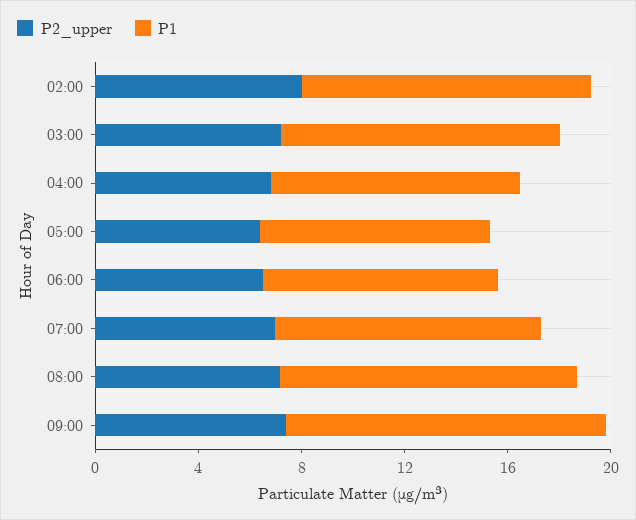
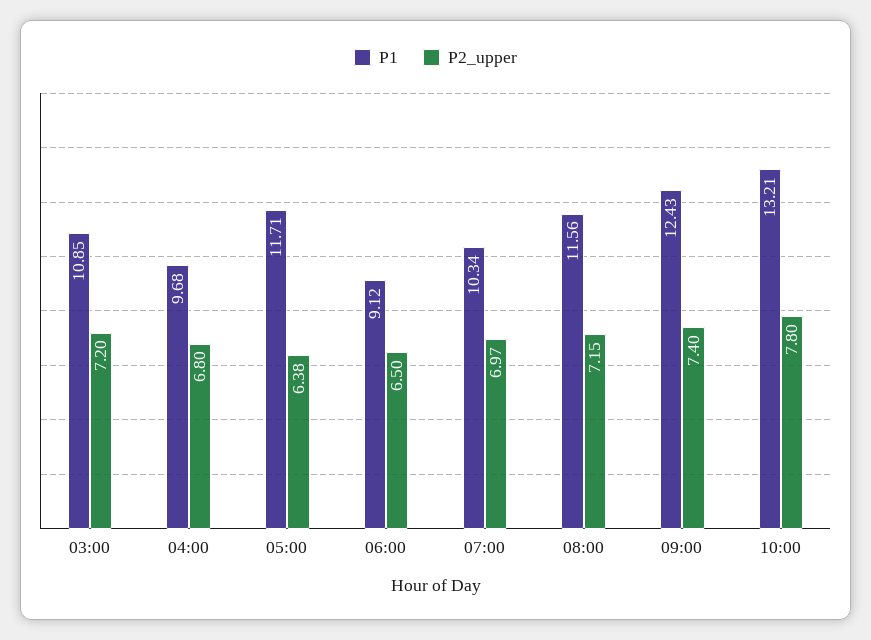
P2_upper, 02:00: 8 -> none
P1, 02:00: 11 -> none
P1, 05:00: 9 -> 11.71
P1, 10:00: none -> 13.21
P2_upper, 10:00: none -> 7.8

